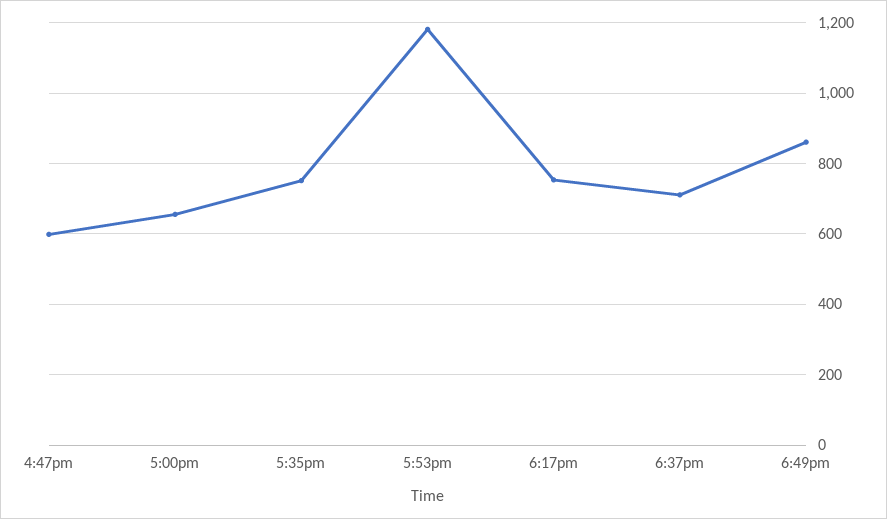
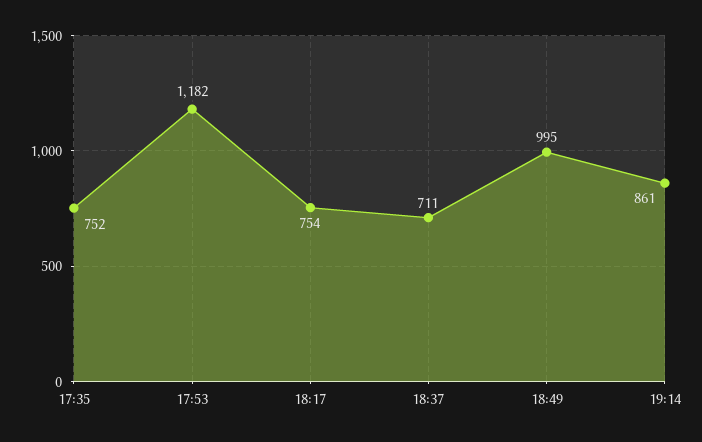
4:47pm: 600 -> none
5:00pm: 660 -> none
6:49pm: 860 -> 995
19:14: none -> 861

